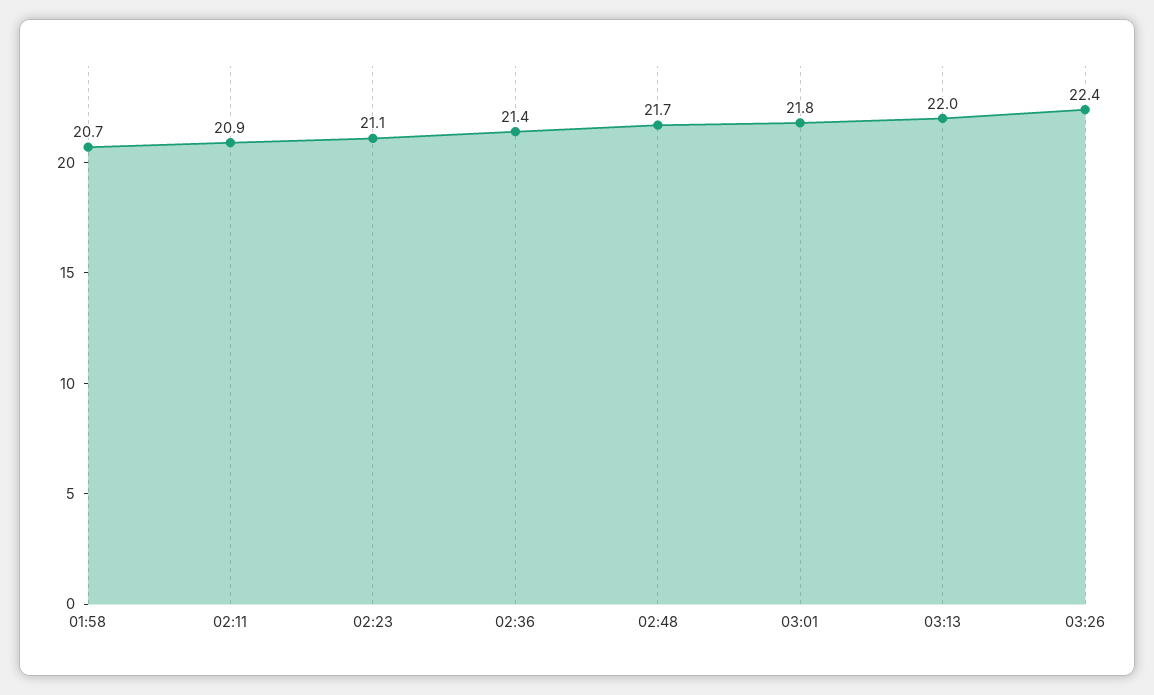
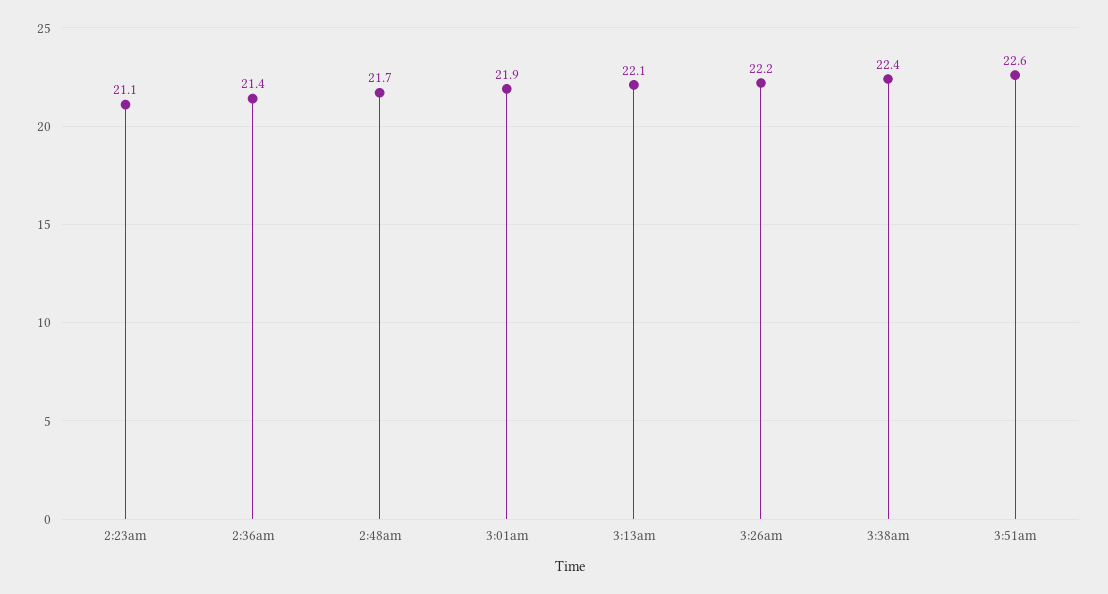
01:58: 20.7 -> none
02:11: 20.9 -> none
03:01: 21.8 -> 21.9
03:13: 22 -> 22.1
03:26: 22.4 -> 22.2
3:38am: none -> 22.4
3:51am: none -> 22.6

